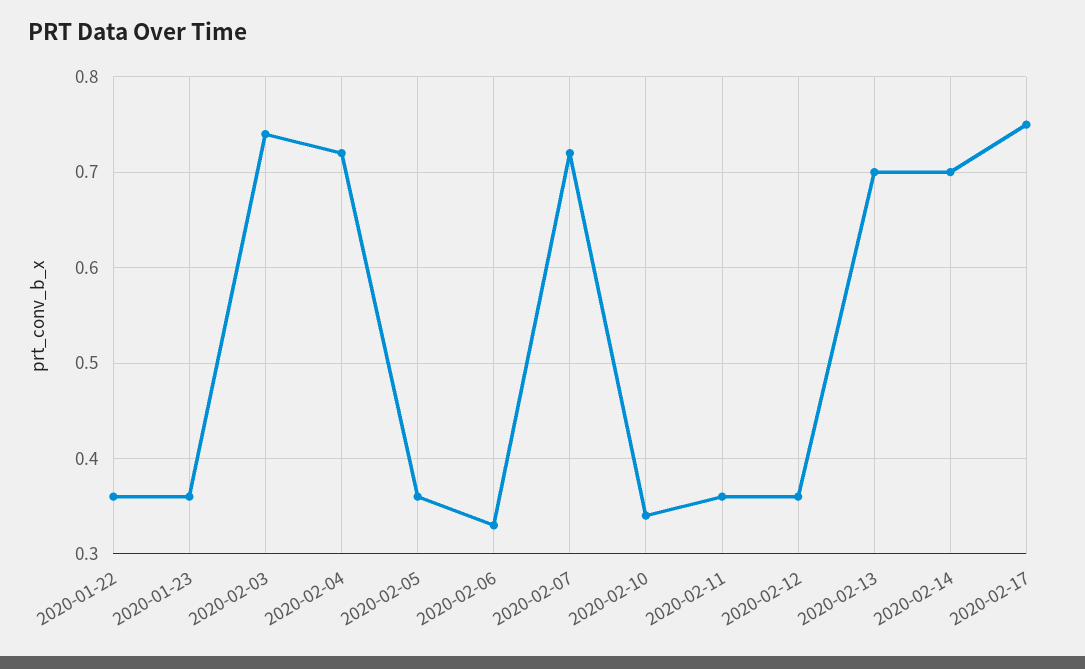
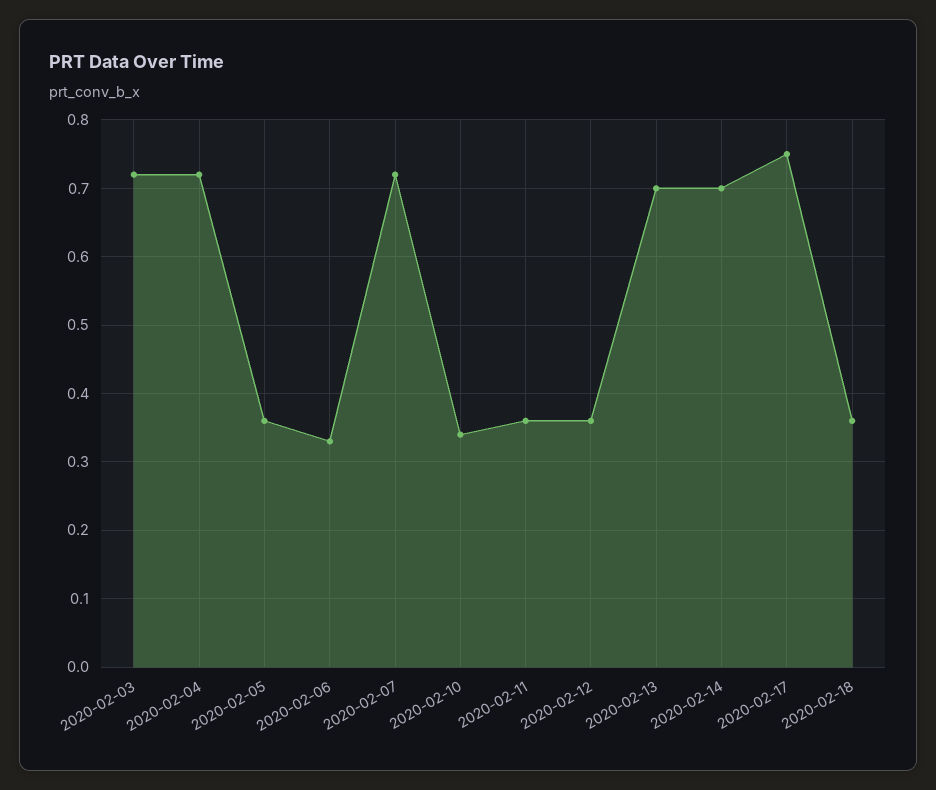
2020-01-22: 0.36 -> none
2020-01-23: 0.36 -> none
2020-02-03: 0.74 -> 0.72
2020-02-18: none -> 0.36

